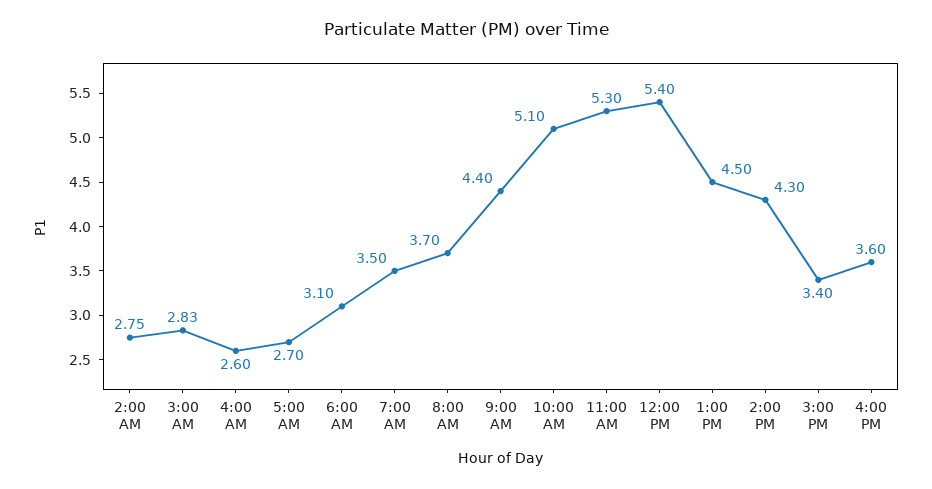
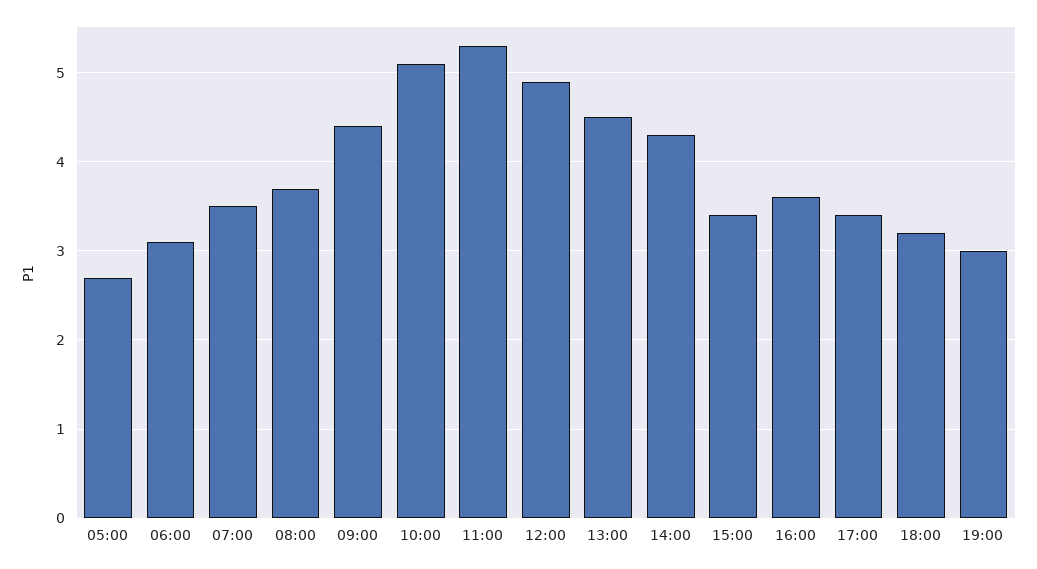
2:00 AM: 2.75 -> none
3:00 AM: 2.83 -> none
4:00 AM: 2.6 -> none
12:00 PM: 5.4 -> 4.9
17:00: none -> 3.4
18:00: none -> 3.2
19:00: none -> 3

